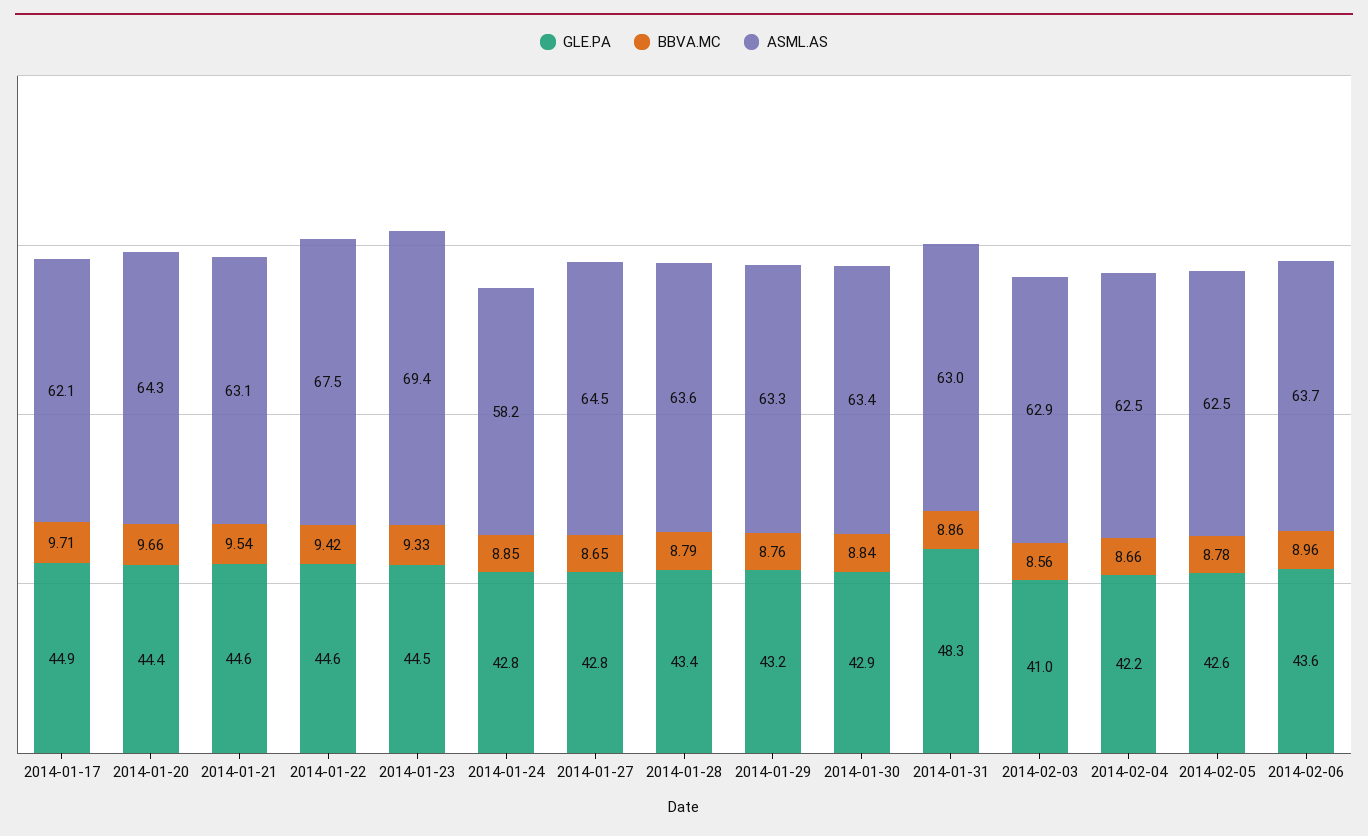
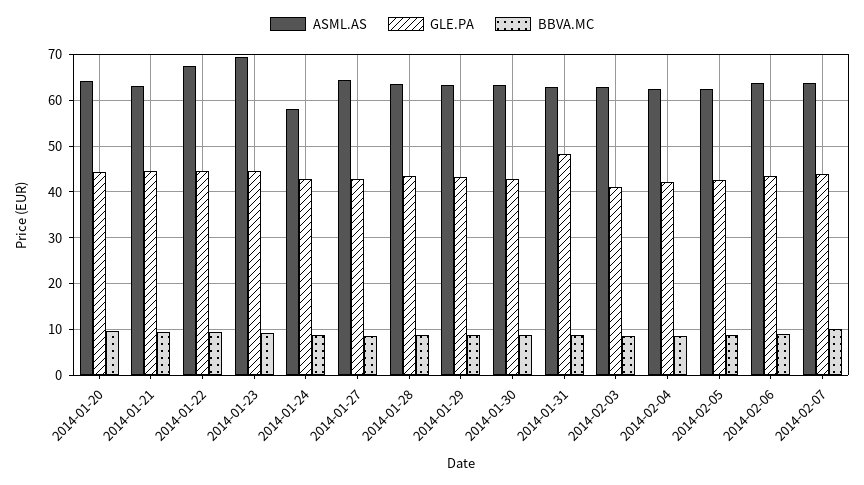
GLE.PA, 2014-01-17: 44.9 -> none
BBVA.MC, 2014-01-17: 9.71 -> none
ASML.AS, 2014-01-17: 62.1 -> none
ASML.AS, 2014-02-07: none -> 64
GLE.PA, 2014-02-07: none -> 44
BBVA.MC, 2014-02-07: none -> 10

